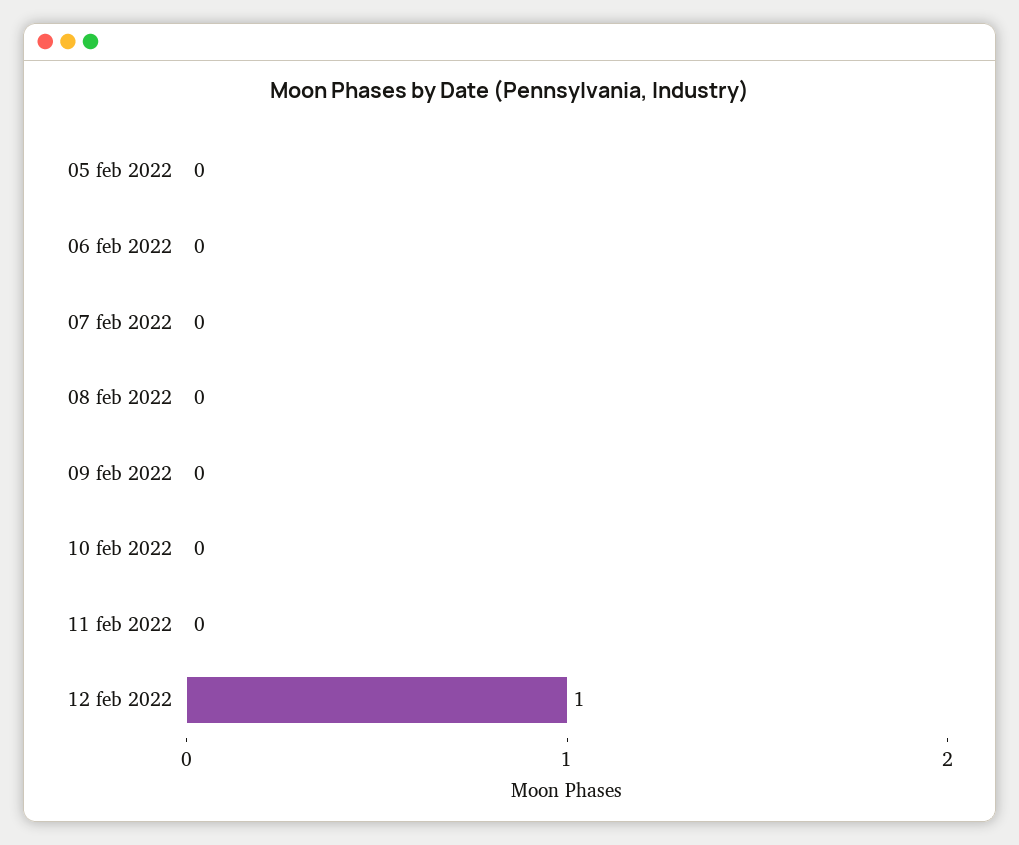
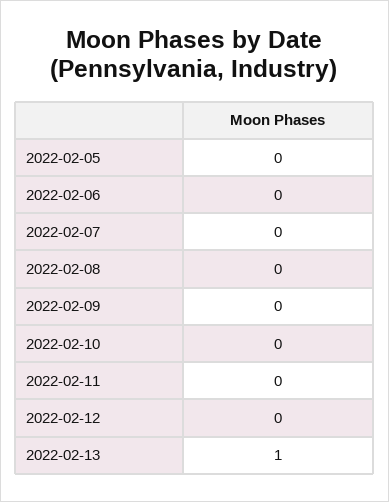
12 feb 2022: 1 -> 0
2022-02-13: none -> 1

